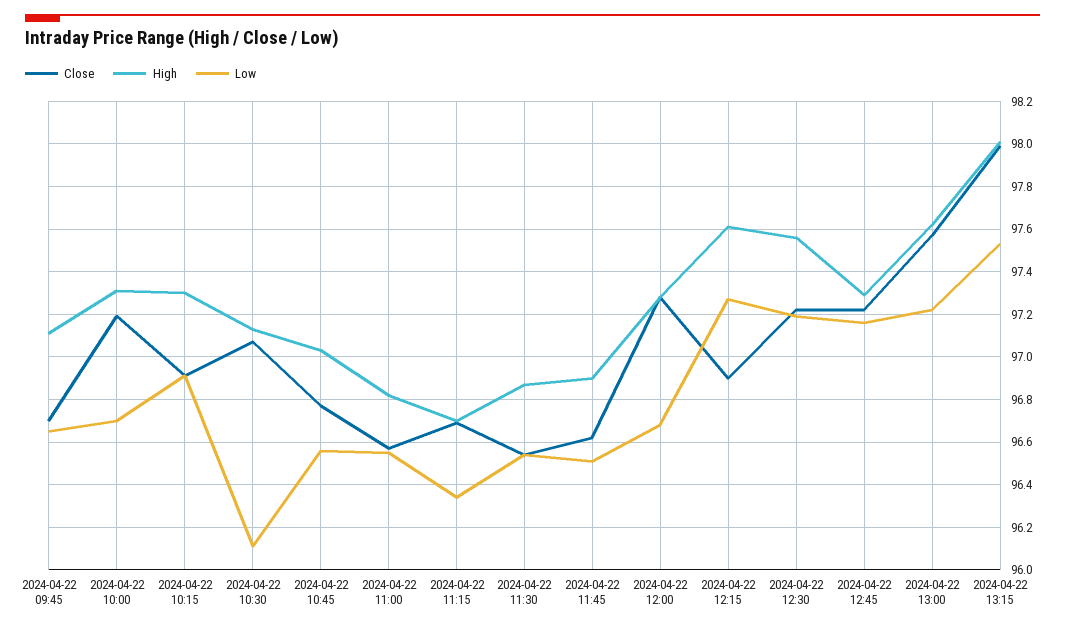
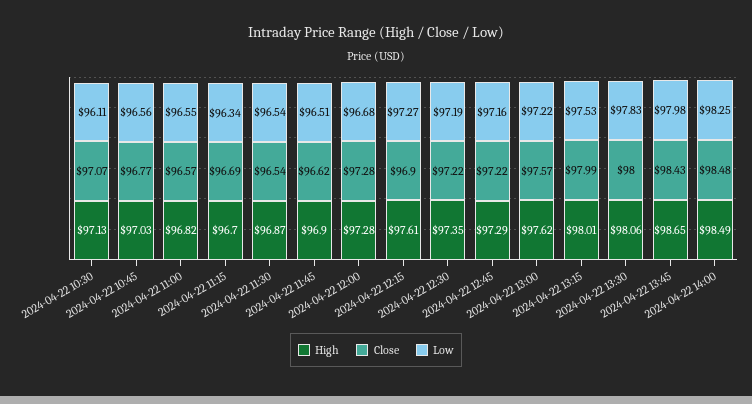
Close, 2024-04-22 09:45: 96.7 -> none
High, 2024-04-22 09:45: 97.1 -> none
Low, 2024-04-22 09:45: 96.65 -> none
Close, 2024-04-22 10:00: 97.2 -> none
High, 2024-04-22 10:00: 97.3 -> none
Low, 2024-04-22 10:00: 96.7 -> none
Close, 2024-04-22 10:15: 96.9 -> none
High, 2024-04-22 10:15: 97.3 -> none
Low, 2024-04-22 10:15: 96.9 -> none
High, 2024-04-22 12:30: 97.55 -> 97.35
High, 2024-04-22 13:30: none -> 98.06
Close, 2024-04-22 13:30: none -> 98
Low, 2024-04-22 13:30: none -> 97.83
High, 2024-04-22 13:45: none -> 98.65
Close, 2024-04-22 13:45: none -> 98.43
Low, 2024-04-22 13:45: none -> 97.98
High, 2024-04-22 14:00: none -> 98.49
Close, 2024-04-22 14:00: none -> 98.48
Low, 2024-04-22 14:00: none -> 98.25

